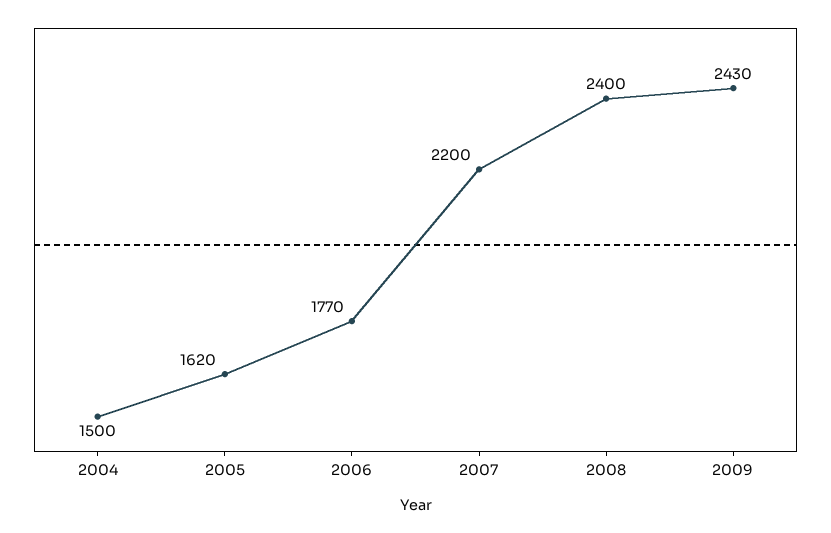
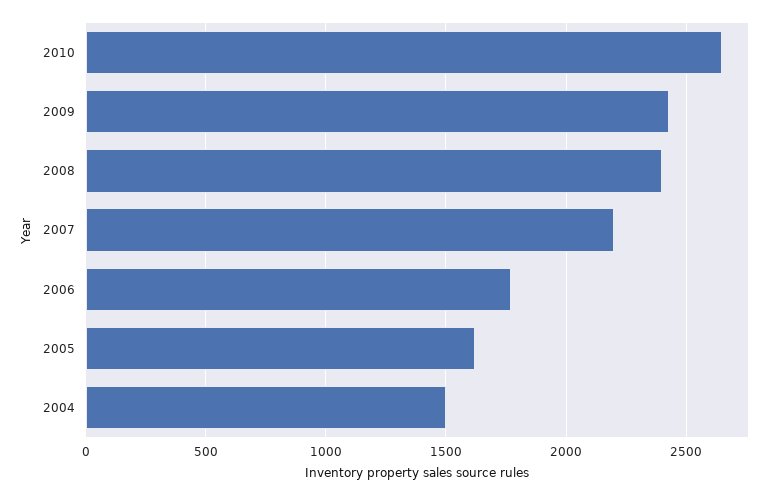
2010: none -> 2650

